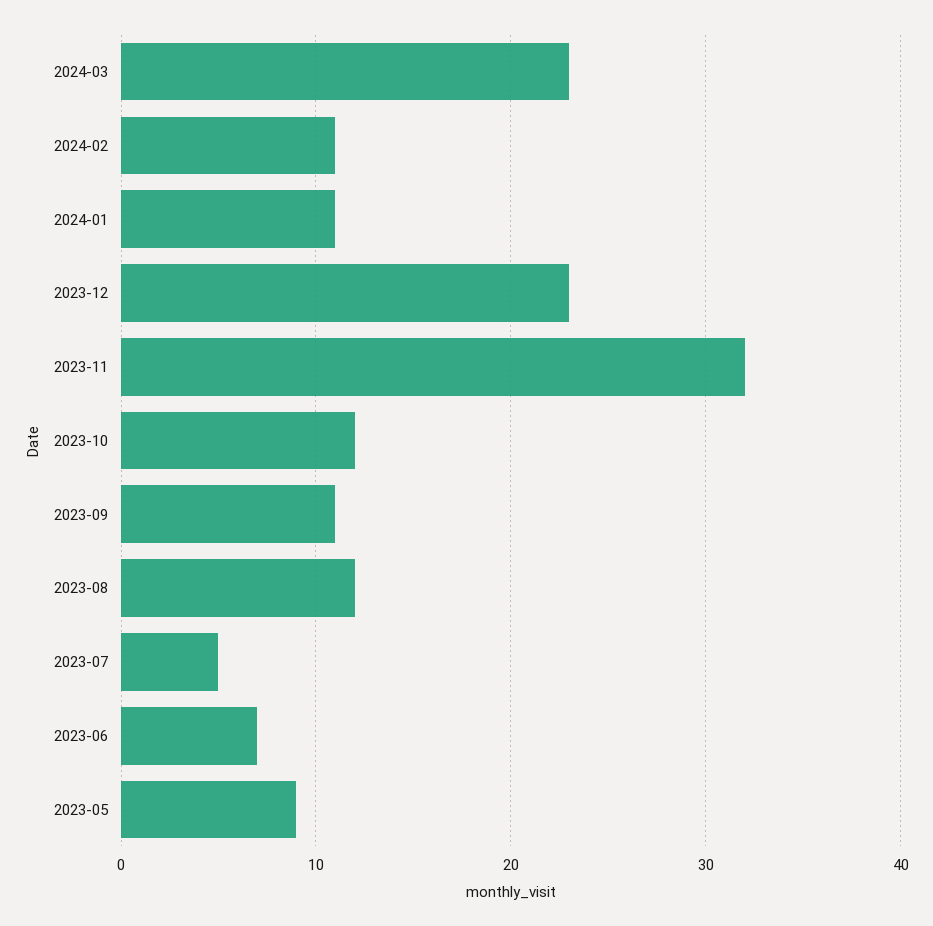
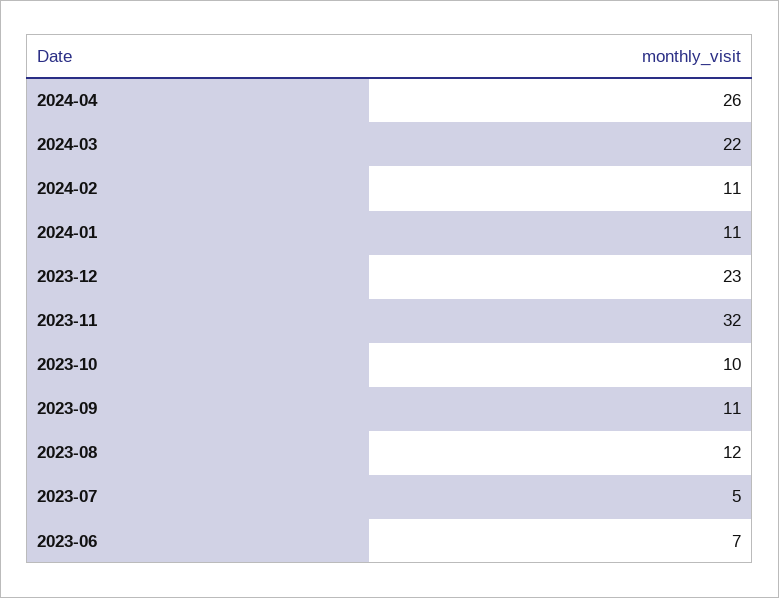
2024-03: 23 -> 22
2023-10: 12 -> 10
2023-05: 9 -> none
2024-04: none -> 26

